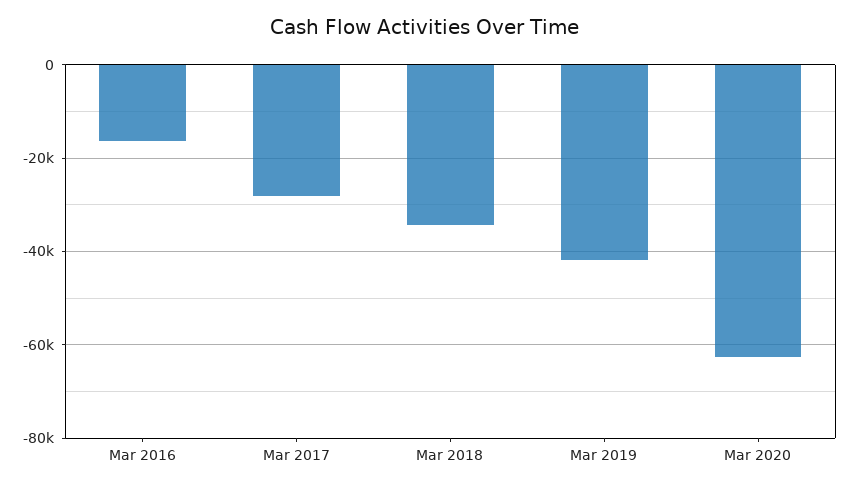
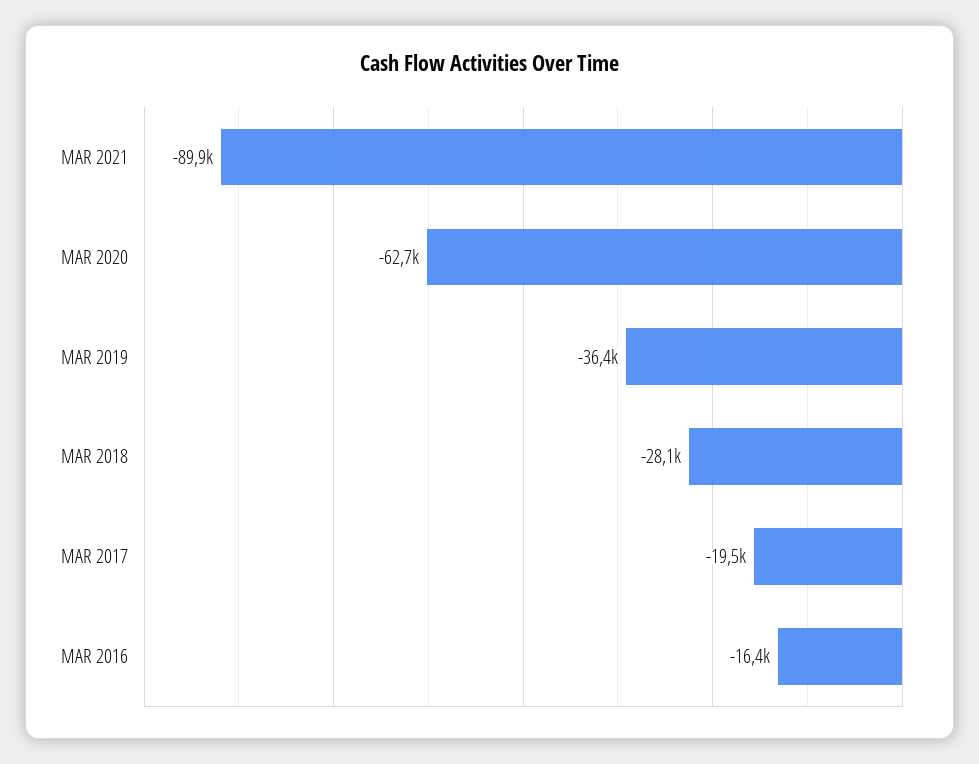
Mar 2017: -28000 -> -19500
Mar 2018: -34000 -> -28100
Mar 2019: -42000 -> -36400
MAR 2021: none -> -89900

